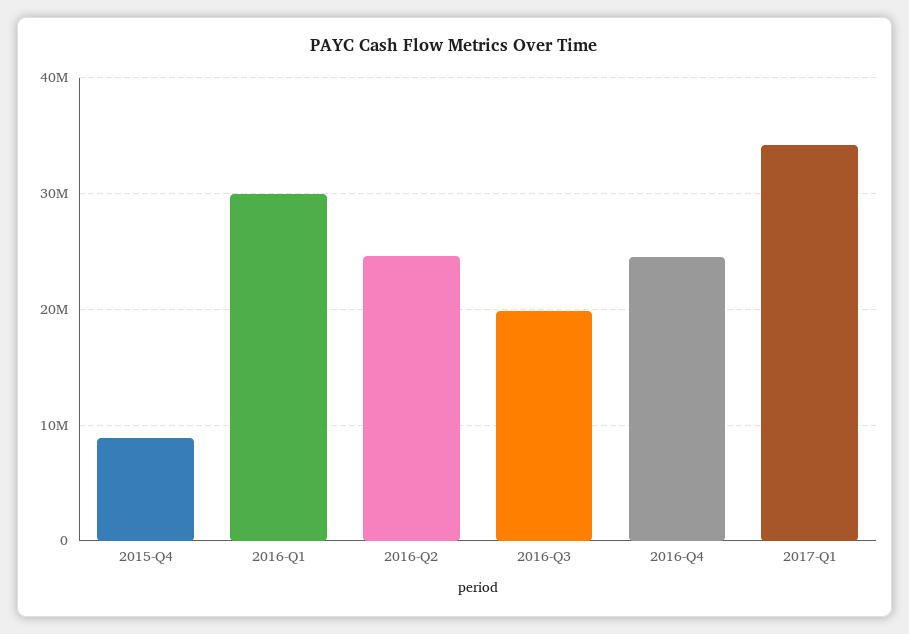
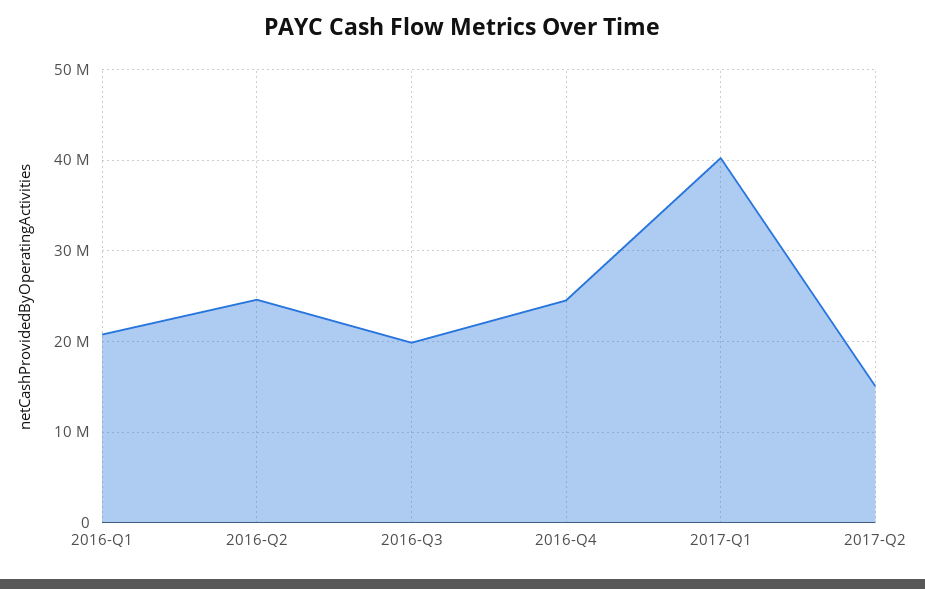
2015-Q4: 9000000 -> none
2016-Q1: 30000000 -> 21000000
2017-Q1: 34000000 -> 40000000
2017-Q2: none -> 15000000

